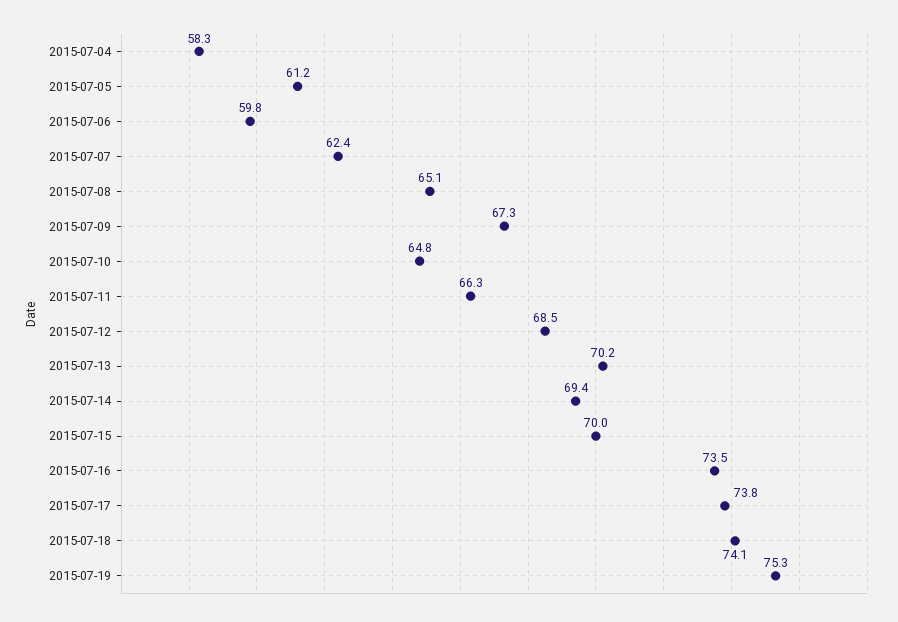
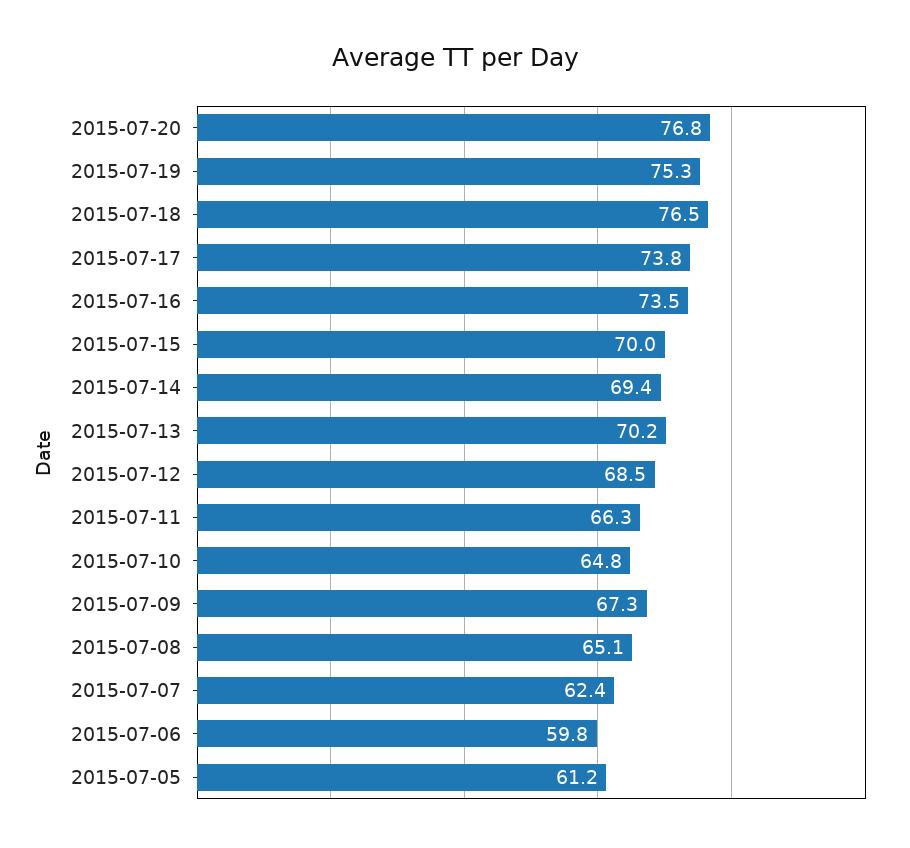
2015-07-04: 58.3 -> none
2015-07-18: 74.1 -> 76.5
2015-07-20: none -> 76.8

